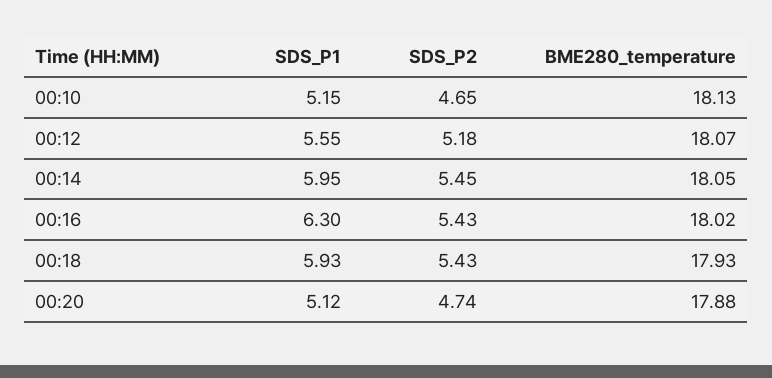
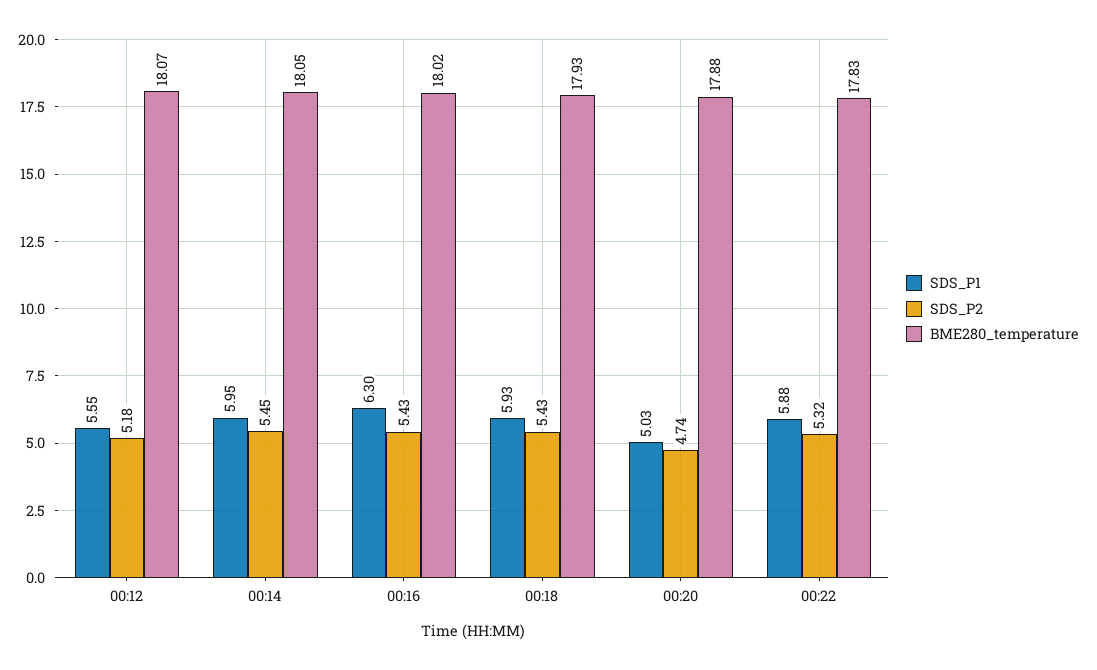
SDS_P1, 00:10: 5.15 -> none
SDS_P2, 00:10: 4.65 -> none
BME280_temperature, 00:10: 18.13 -> none
SDS_P1, 00:20: 5.12 -> 5.03
SDS_P1, 00:22: none -> 5.88
SDS_P2, 00:22: none -> 5.32
BME280_temperature, 00:22: none -> 17.83

